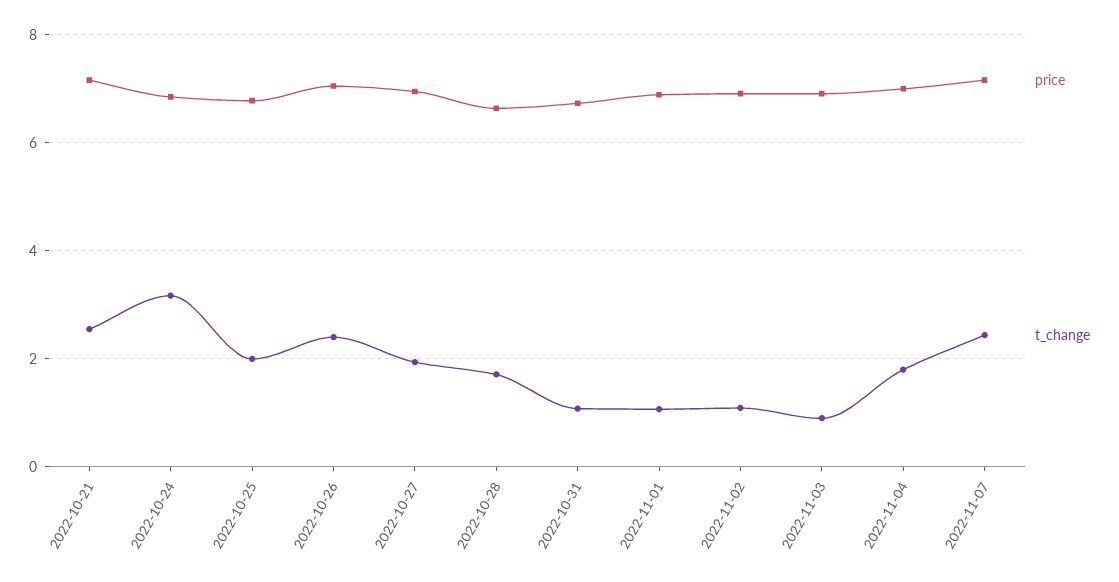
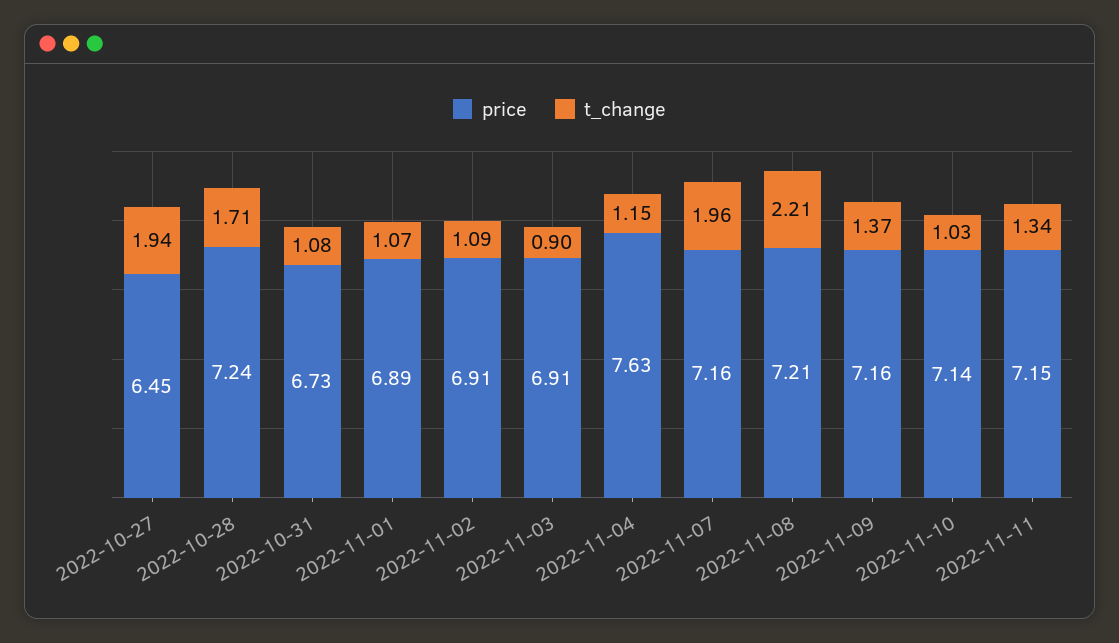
price, 2022-10-21: 7.2 -> none
t_change, 2022-10-21: 2.6 -> none
price, 2022-10-24: 6.8 -> none
t_change, 2022-10-24: 3.2 -> none
price, 2022-10-25: 6.8 -> none
t_change, 2022-10-25: 2 -> none
price, 2022-10-26: 7 -> none
t_change, 2022-10-26: 2.4 -> none
price, 2022-10-27: 7 -> 6.45
price, 2022-10-28: 6.6 -> 7.24
price, 2022-11-04: 7 -> 7.63
t_change, 2022-11-04: 1.8 -> 1.15
t_change, 2022-11-07: 2.4 -> 1.96
price, 2022-11-08: none -> 7.21
t_change, 2022-11-08: none -> 2.21
price, 2022-11-09: none -> 7.16
t_change, 2022-11-09: none -> 1.37
price, 2022-11-10: none -> 7.14
t_change, 2022-11-10: none -> 1.03
price, 2022-11-11: none -> 7.15
t_change, 2022-11-11: none -> 1.34

